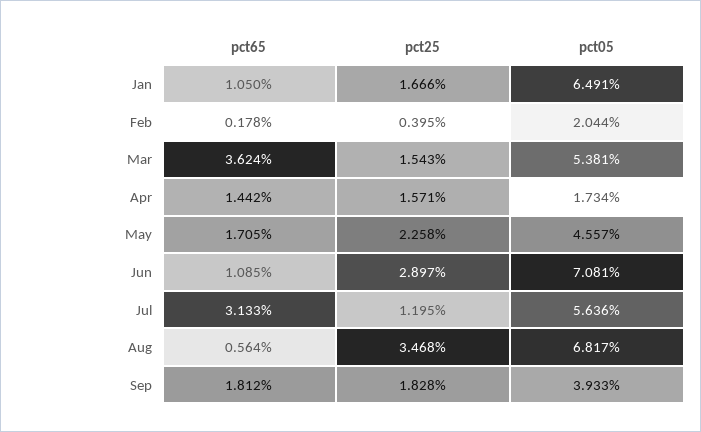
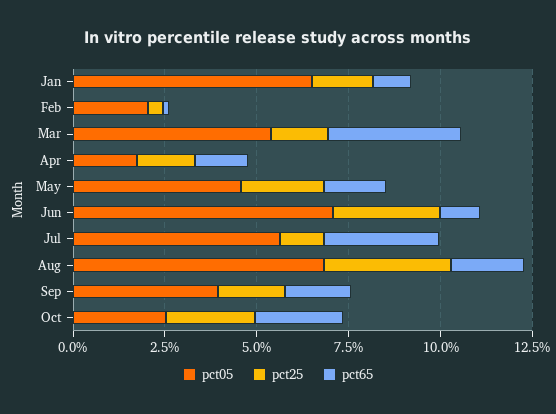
pct65, Aug: 0.564 -> 2
pct05, Oct: none -> 2.5
pct25, Oct: none -> 2.5
pct65, Oct: none -> 2.5

